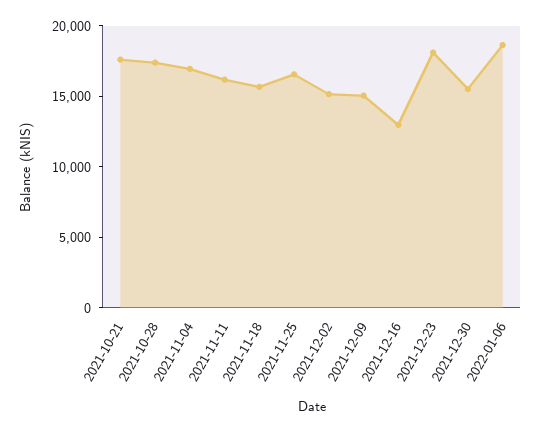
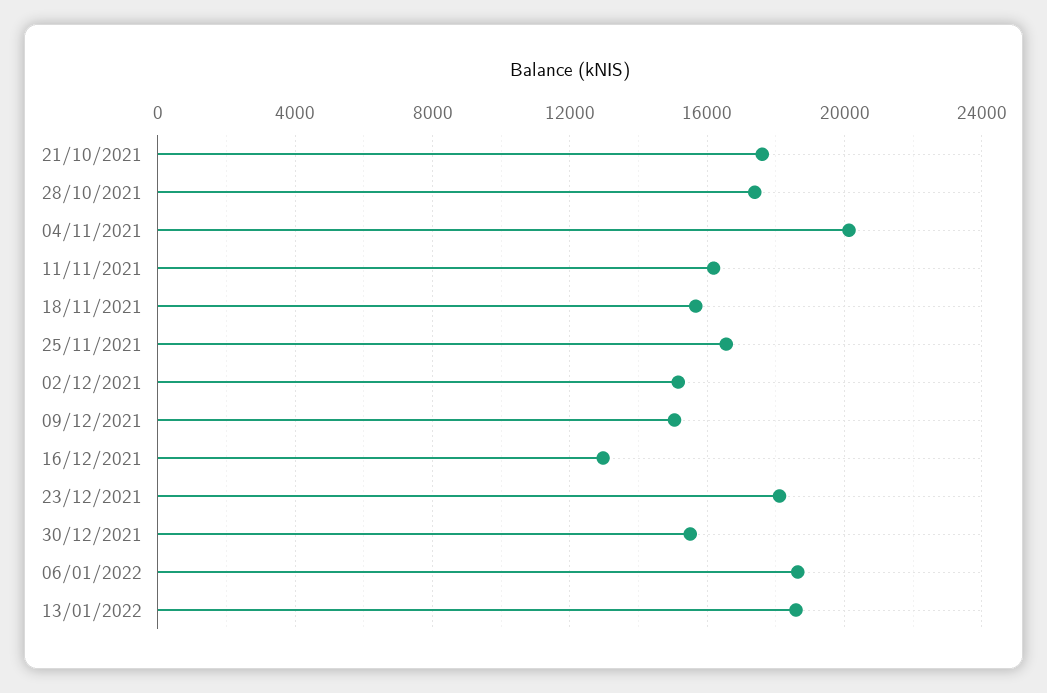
2021-11-04: 17000 -> 20000
13/01/2022: none -> 18500

